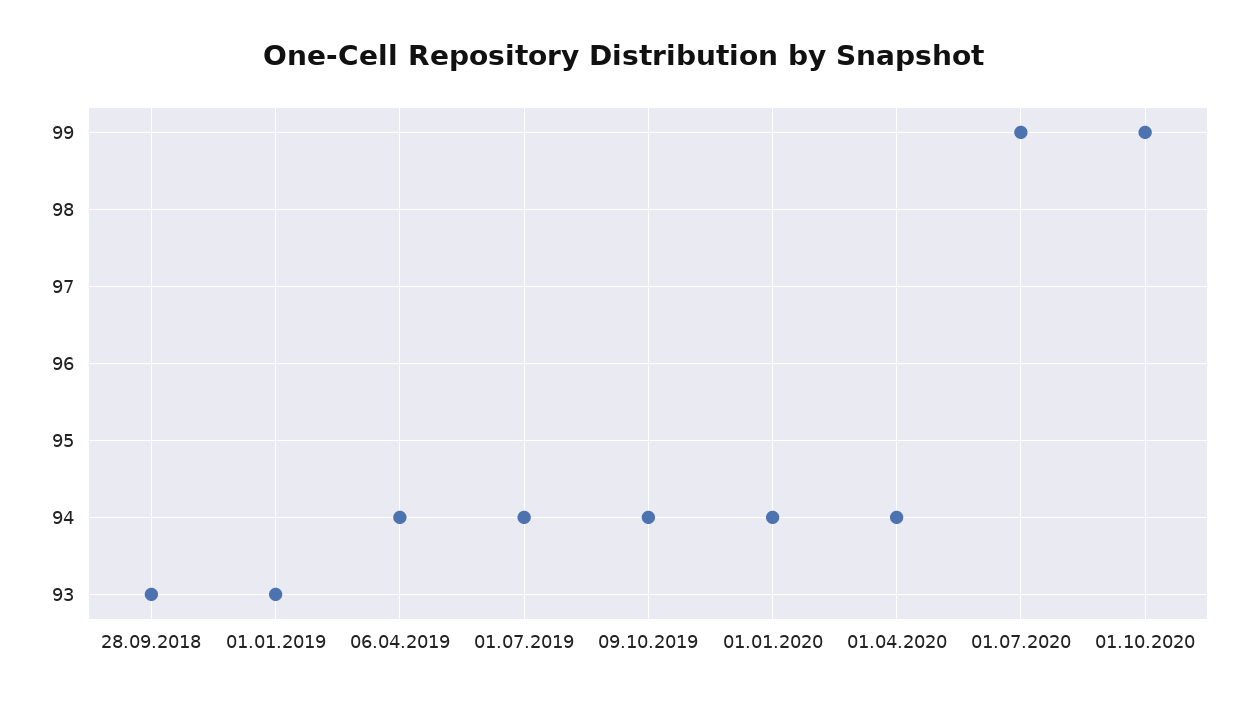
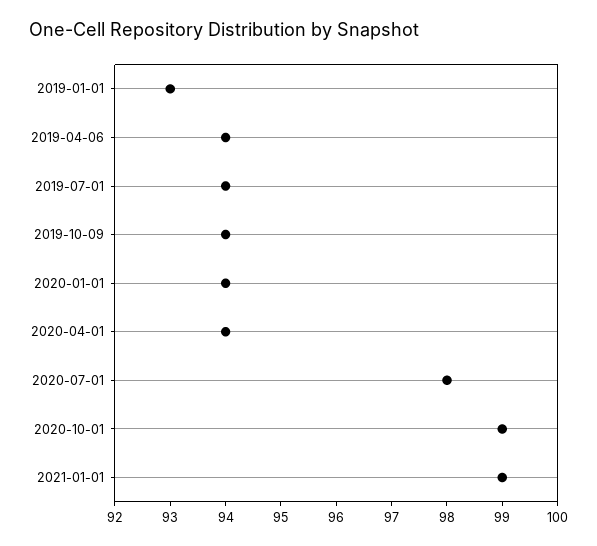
28.09.2018: 93 -> none
01.07.2020: 99 -> 98
2021-01-01: none -> 99

